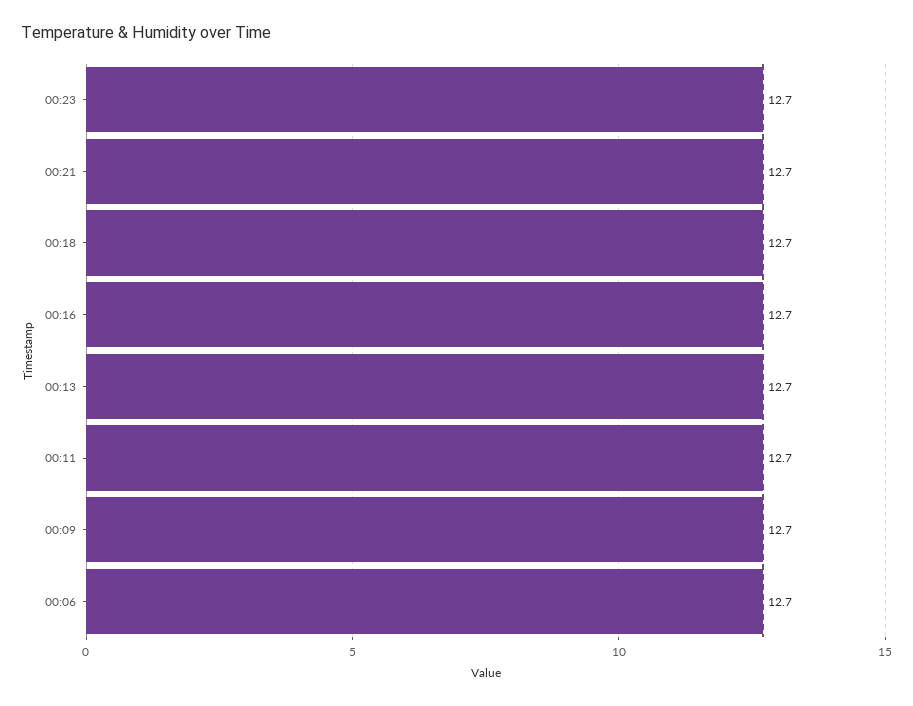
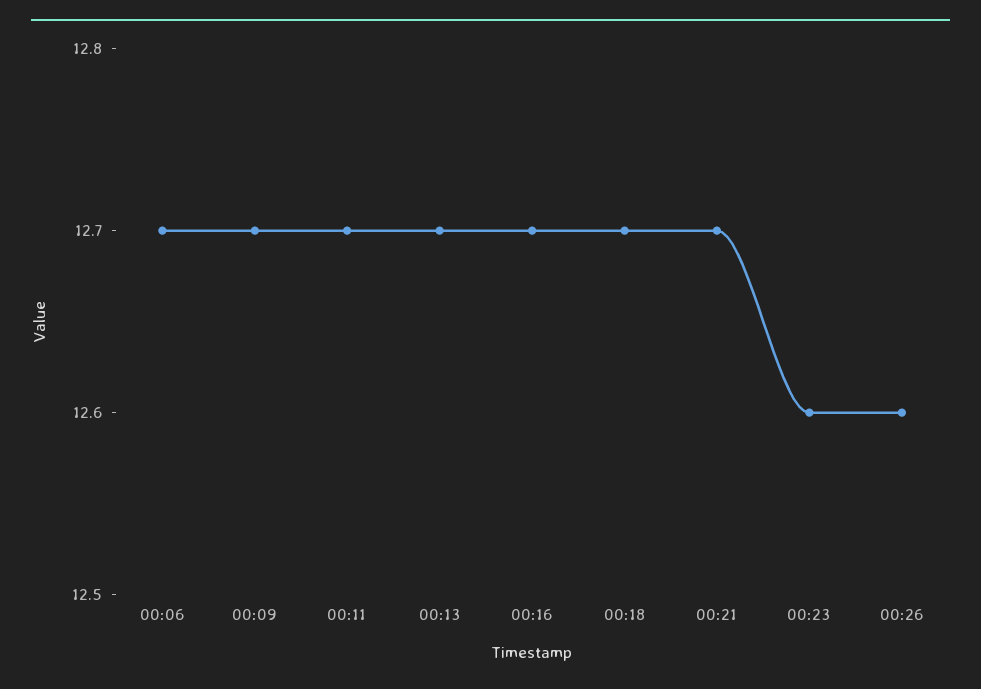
00:23: 12.7 -> 12.6
00:26: none -> 12.6

